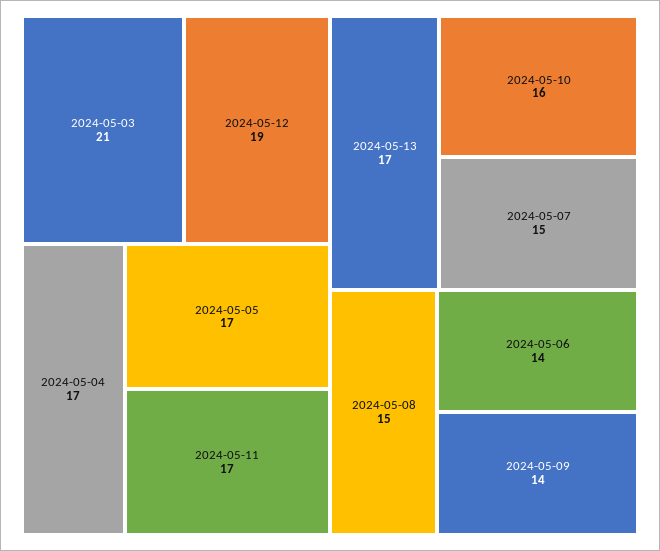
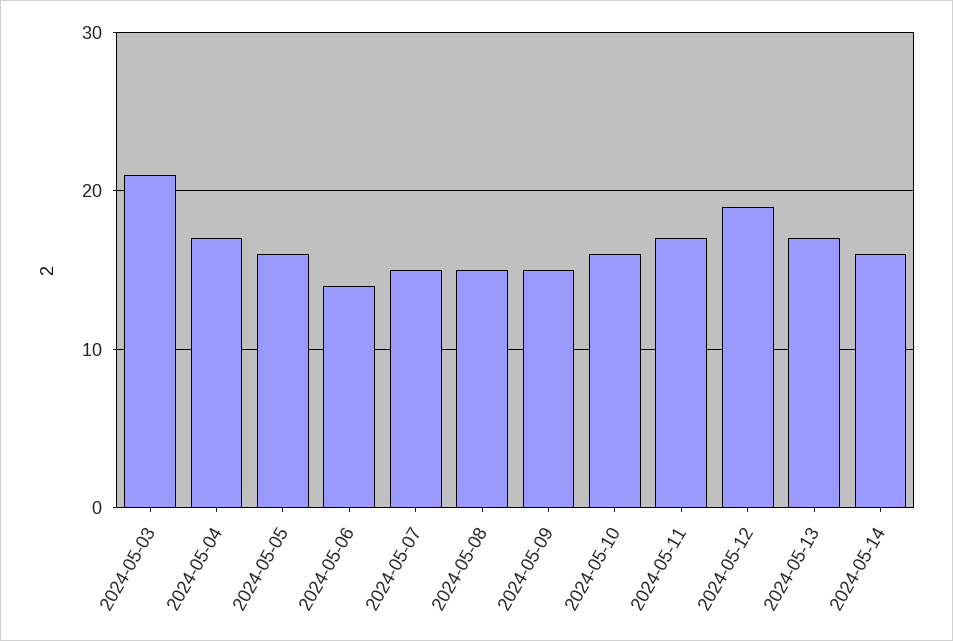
2024-05-05: 17 -> 16
2024-05-09: 14 -> 15
2024-05-14: none -> 16

